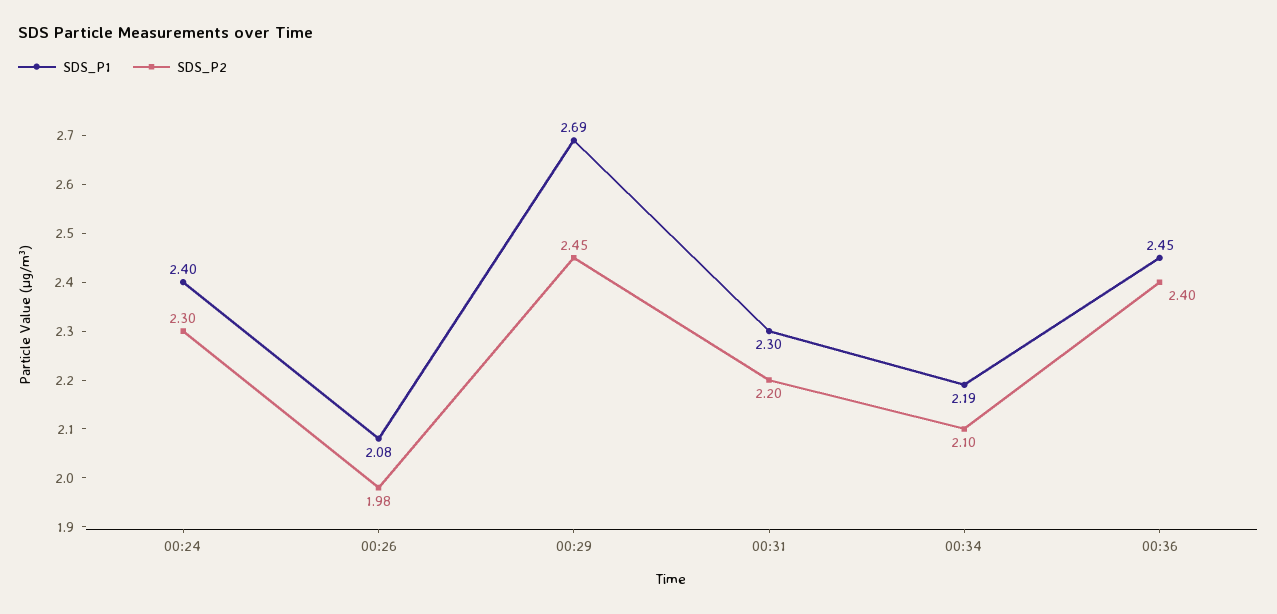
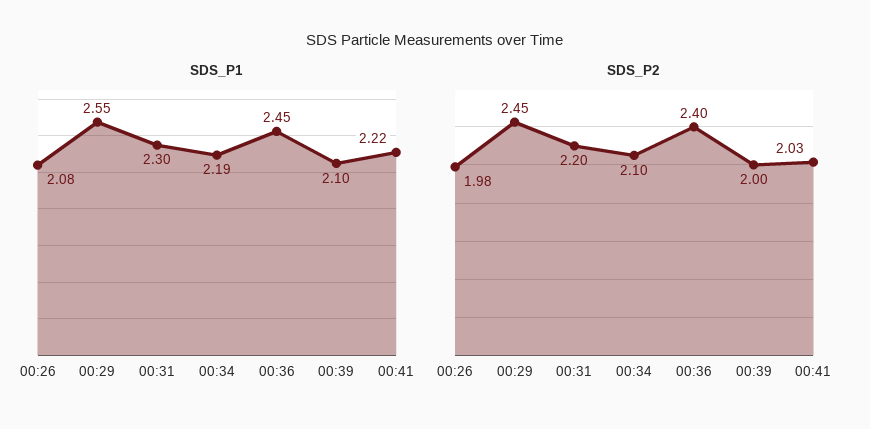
SDS_P1, 00:24: 2.4 -> none
SDS_P2, 00:24: 2.3 -> none
SDS_P1, 00:29: 2.69 -> 2.55
SDS_P1, 00:39: none -> 2.1
SDS_P1, 00:41: none -> 2.22
SDS_P2, 00:39: none -> 2
SDS_P2, 00:41: none -> 2.03

